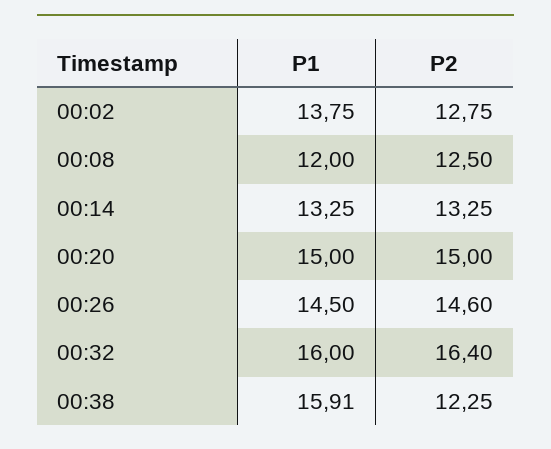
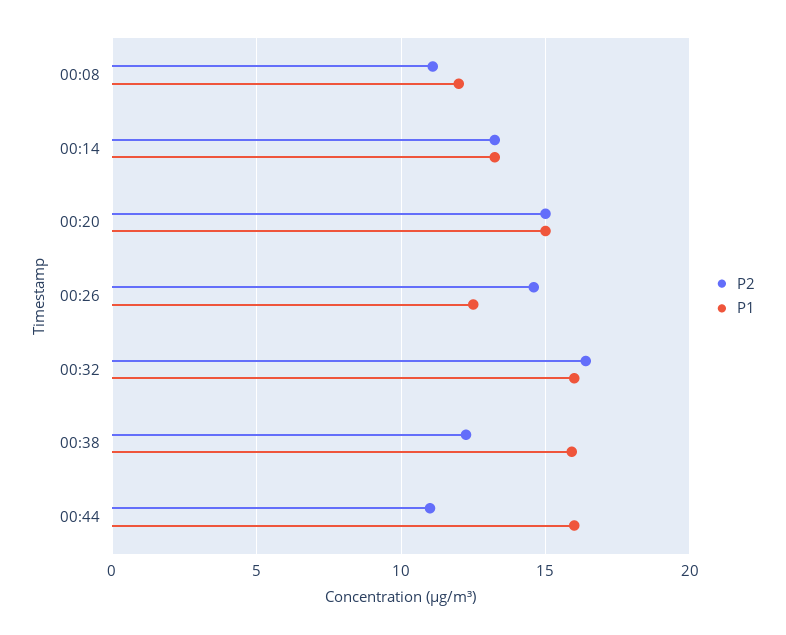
P1, 00:02: 13.75 -> none
P2, 00:02: 12.75 -> none
P2, 00:08: 12.5 -> 11
P1, 00:26: 14.5 -> 12.5
P2, 00:44: none -> 11
P1, 00:44: none -> 16

